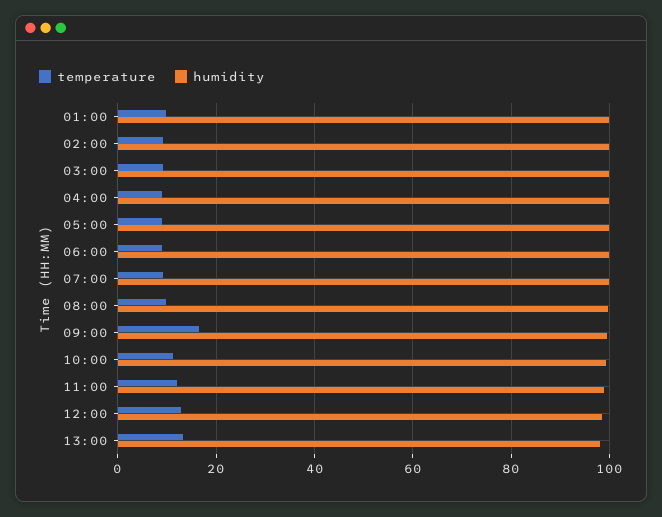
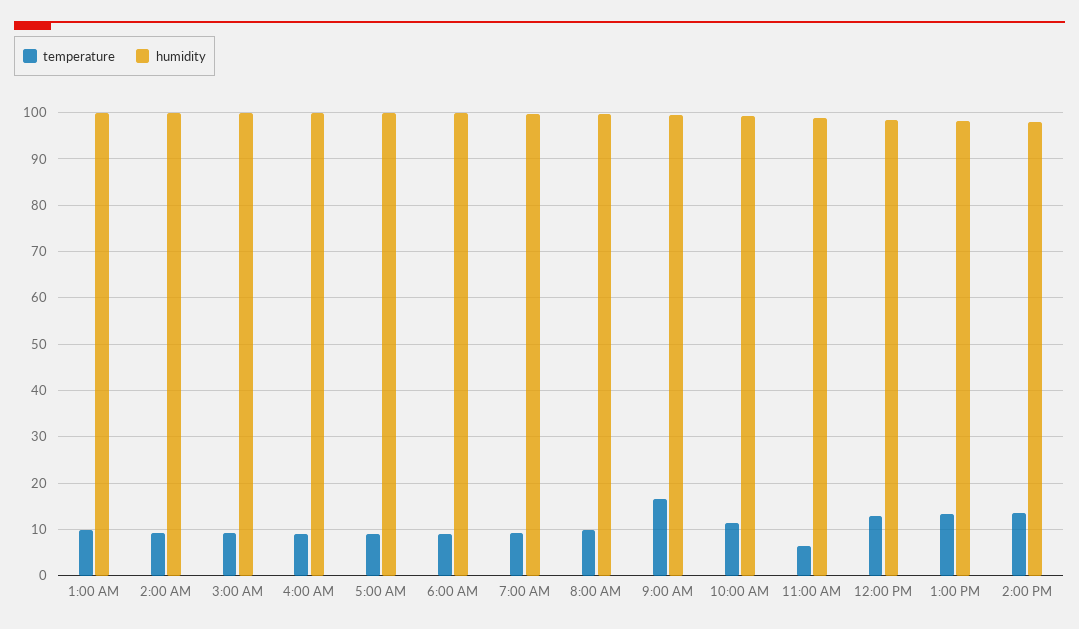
temperature, 11:00: 12 -> 6
temperature, 2:00 PM: none -> 14
humidity, 2:00 PM: none -> 98

